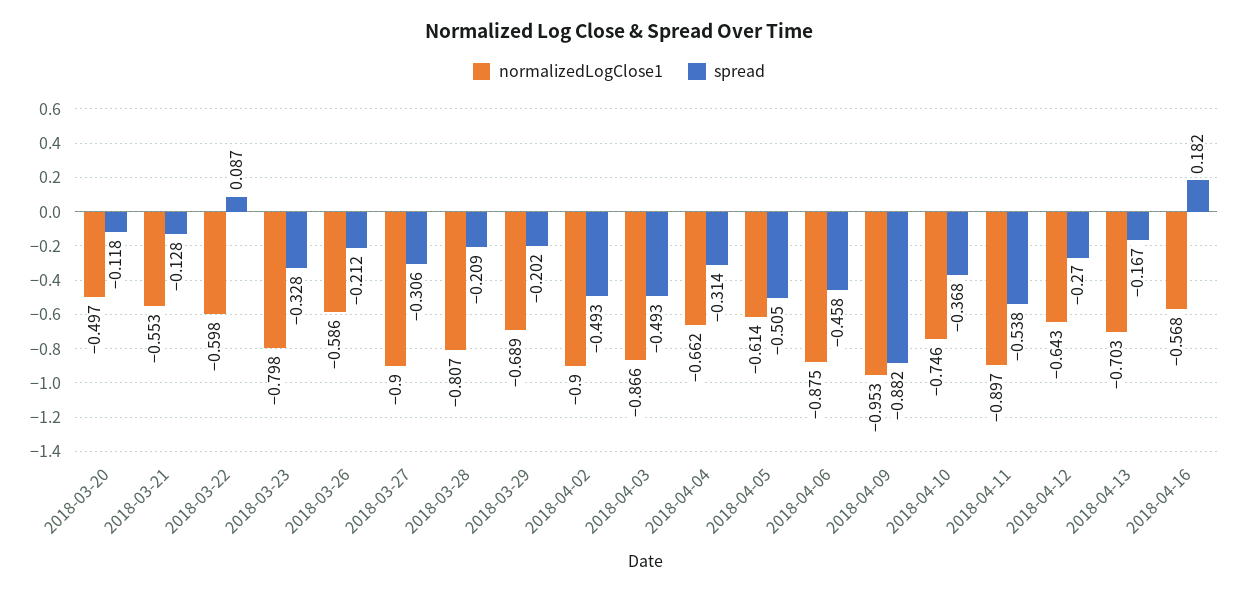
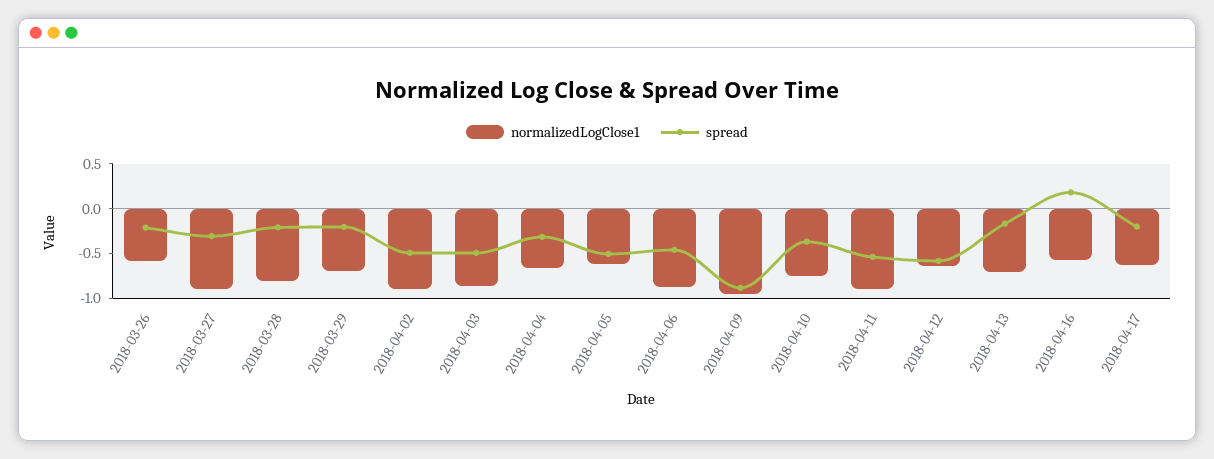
normalizedLogClose1, 2018-03-20: -0.497 -> none
spread, 2018-03-20: -0.118 -> none
normalizedLogClose1, 2018-03-21: -0.553 -> none
spread, 2018-03-21: -0.128 -> none
normalizedLogClose1, 2018-03-22: -0.598 -> none
spread, 2018-03-22: 0.087 -> none
normalizedLogClose1, 2018-03-23: -0.798 -> none
spread, 2018-03-23: -0.328 -> none
spread, 2018-04-12: -0.27 -> -0.6
normalizedLogClose1, 2018-04-17: none -> -0.6
spread, 2018-04-17: none -> -0.2

